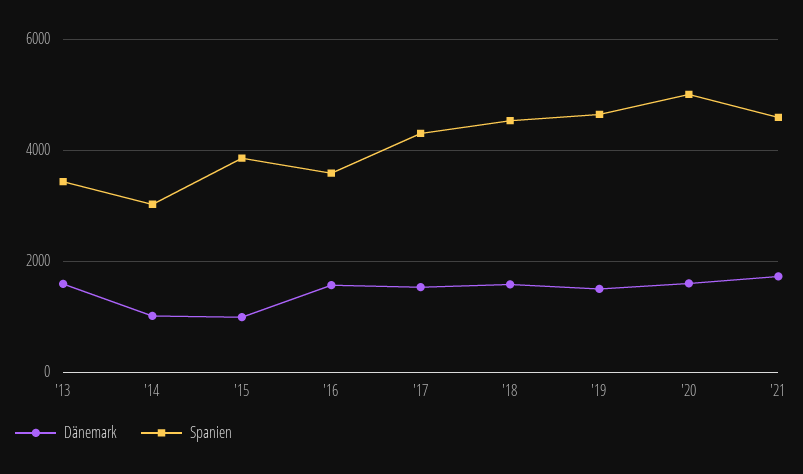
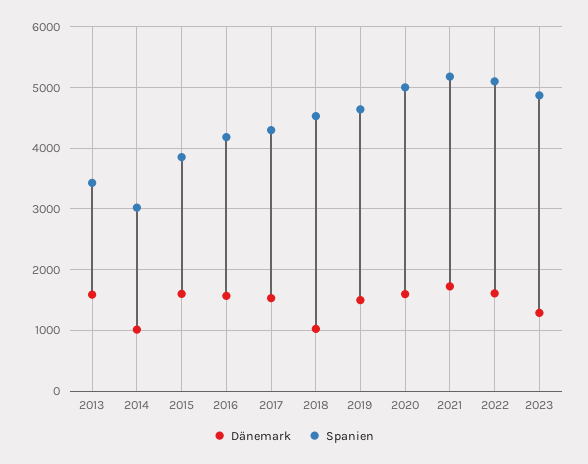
Dänemark, '15: 1000 -> 1600
Spanien, '16: 3600 -> 4200
Dänemark, '18: 1600 -> 1000
Spanien, '21: 4600 -> 5200
Dänemark, 2022: none -> 1600
Spanien, 2022: none -> 5100
Dänemark, 2023: none -> 1300
Spanien, 2023: none -> 4900

